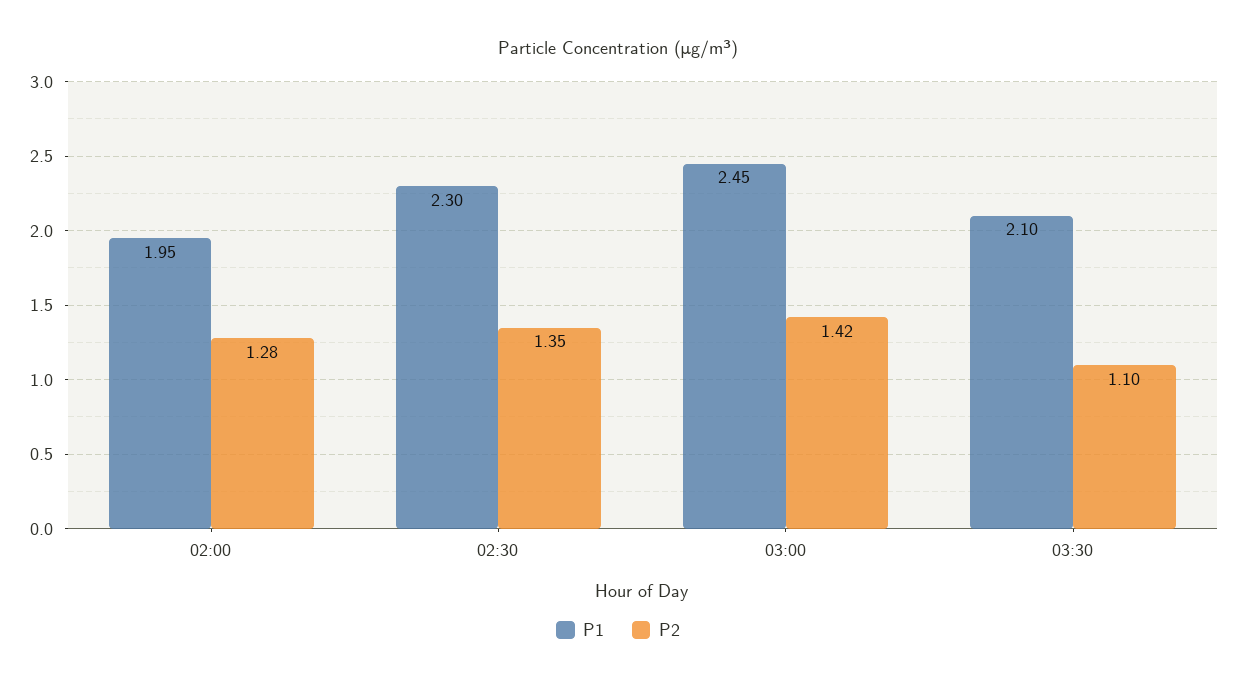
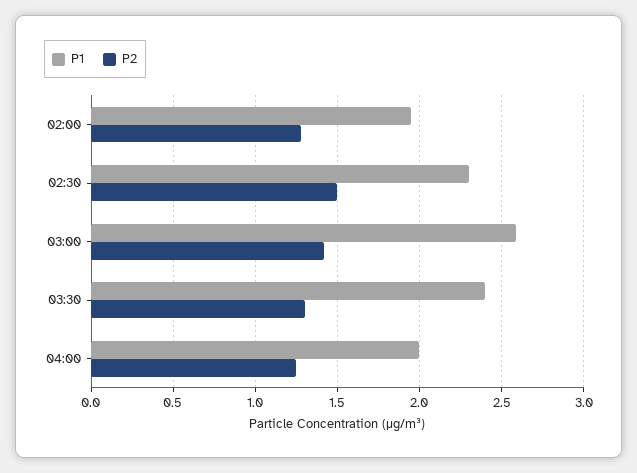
P2, 02:30: 1.35 -> 1.5
P1, 03:00: 2.45 -> 2.6
P1, 03:30: 2.1 -> 2.4
P2, 03:30: 1.1 -> 1.3
P1, 04:00: none -> 2
P2, 04:00: none -> 1.25

